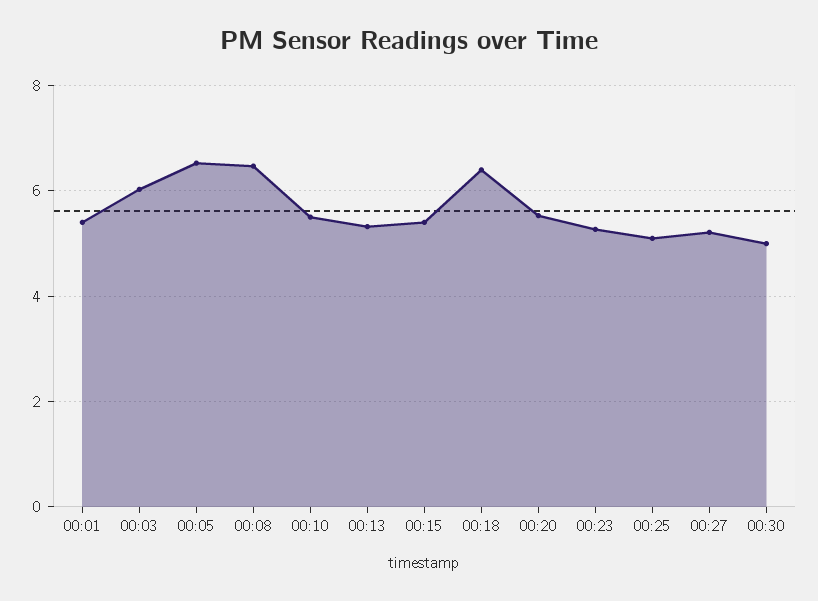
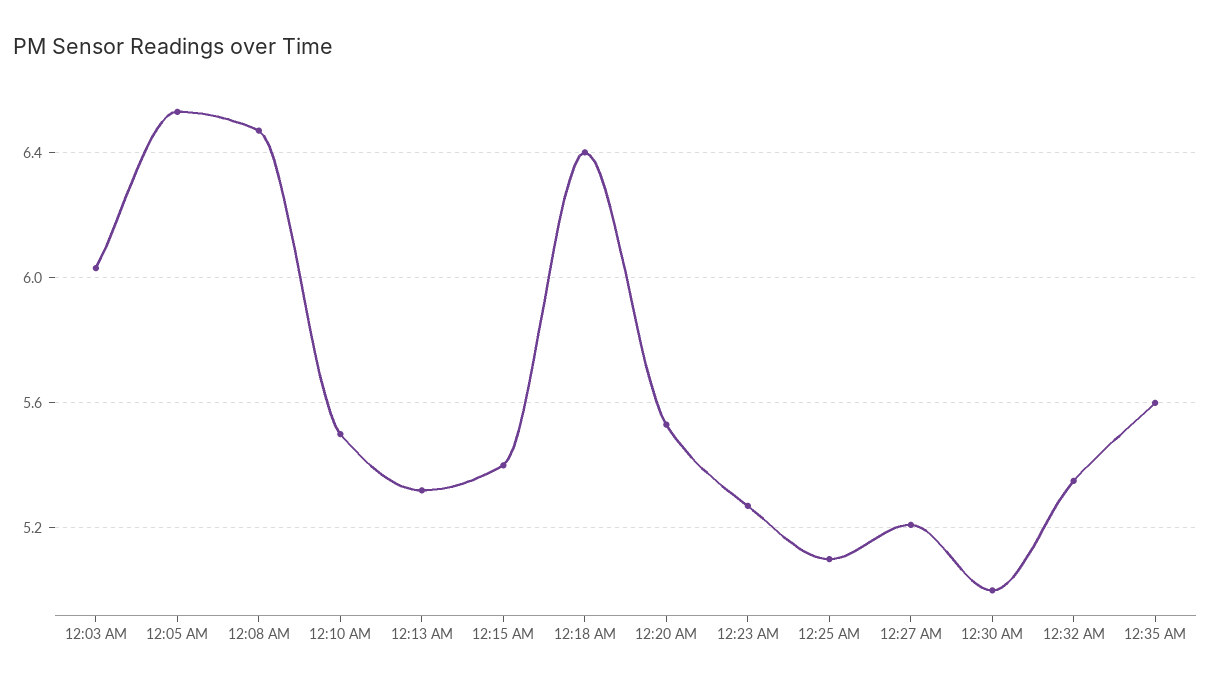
00:01: 5.4 -> none
12:32 AM: none -> 5.35
12:35 AM: none -> 5.6

